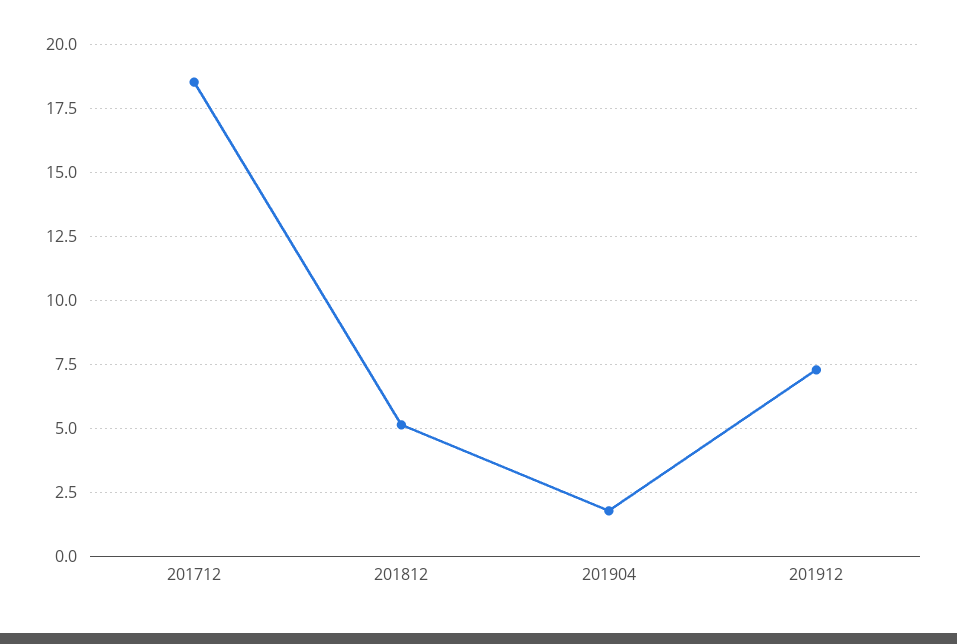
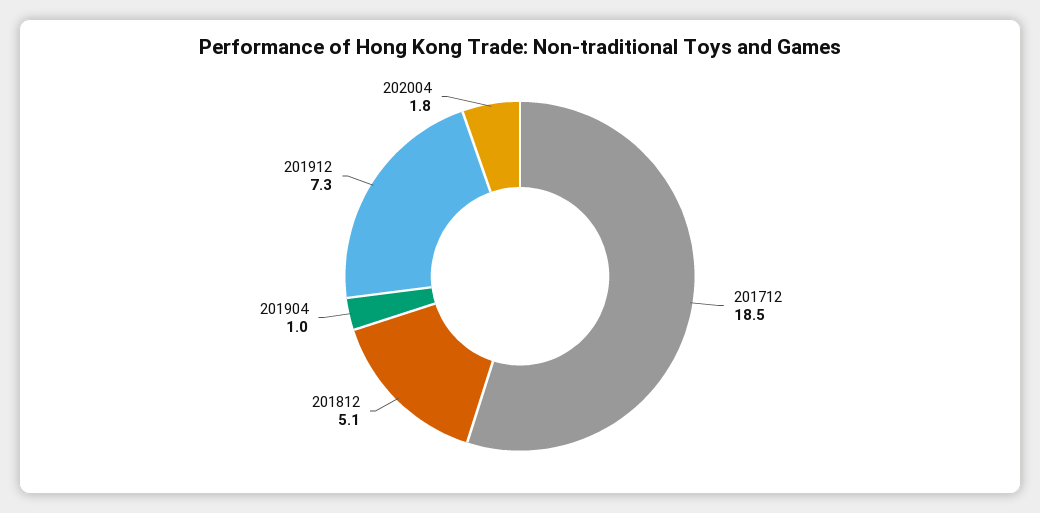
201904: 1.75 -> 1
202004: none -> 1.8

